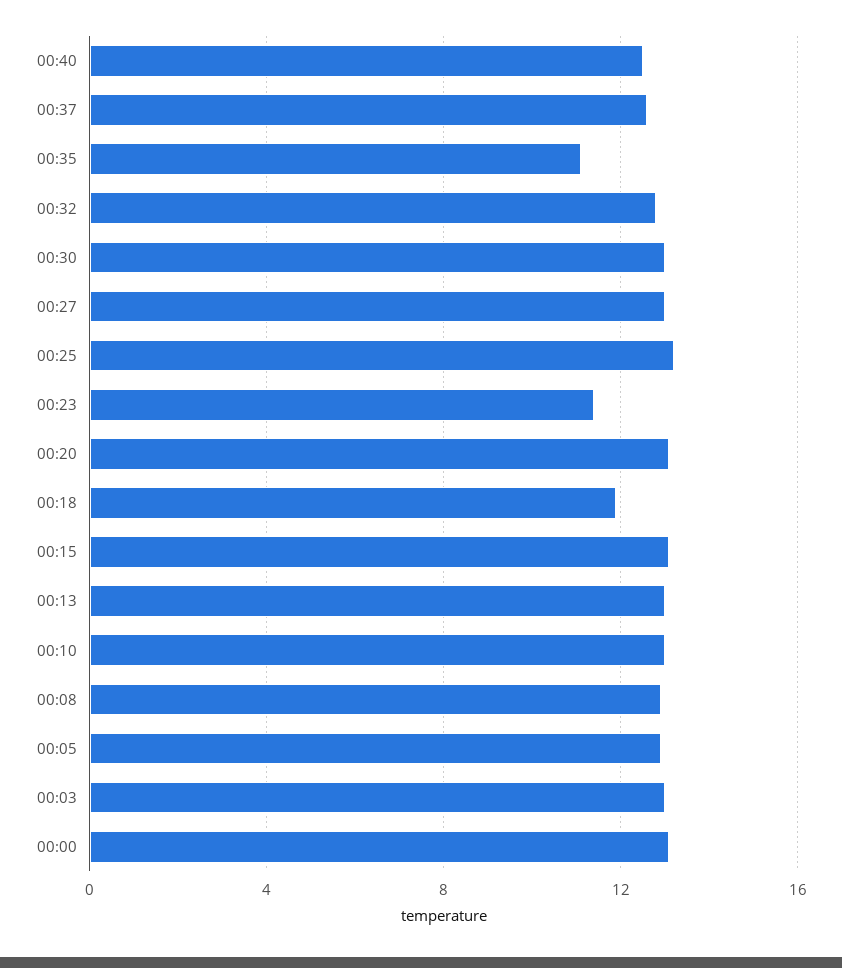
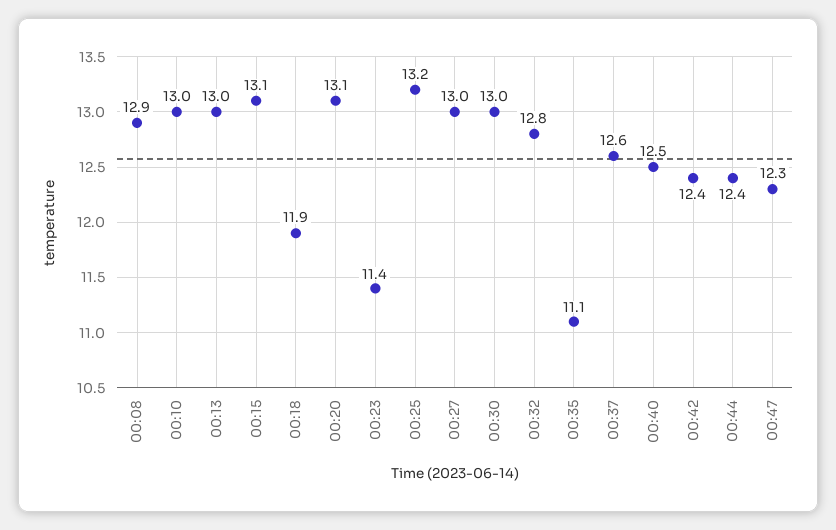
00:05: 13 -> none
00:03: 13 -> none
00:00: 13 -> none
00:42: none -> 12.4
00:44: none -> 12.4
00:47: none -> 12.3

